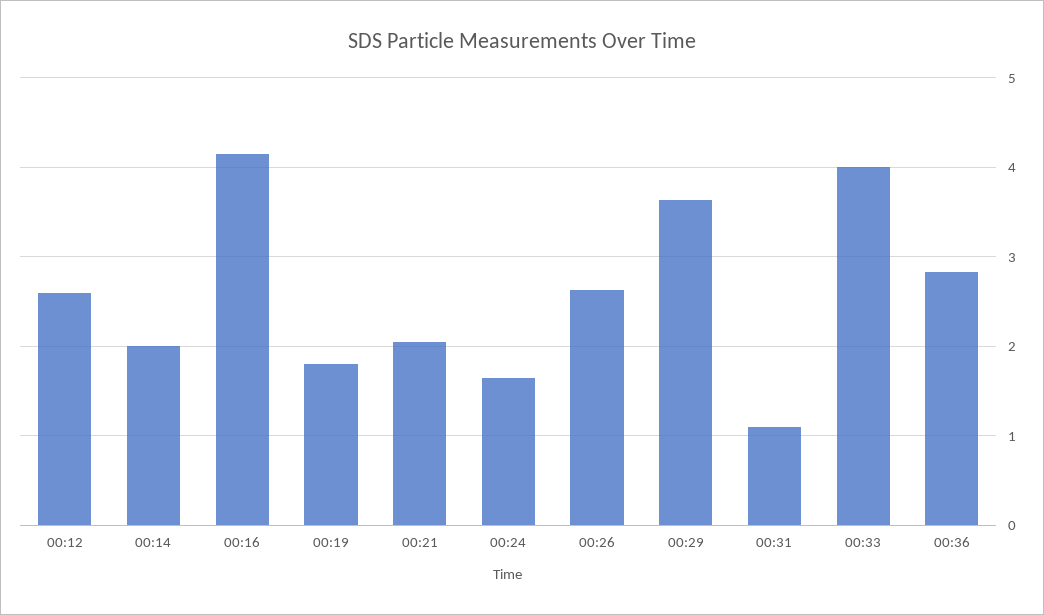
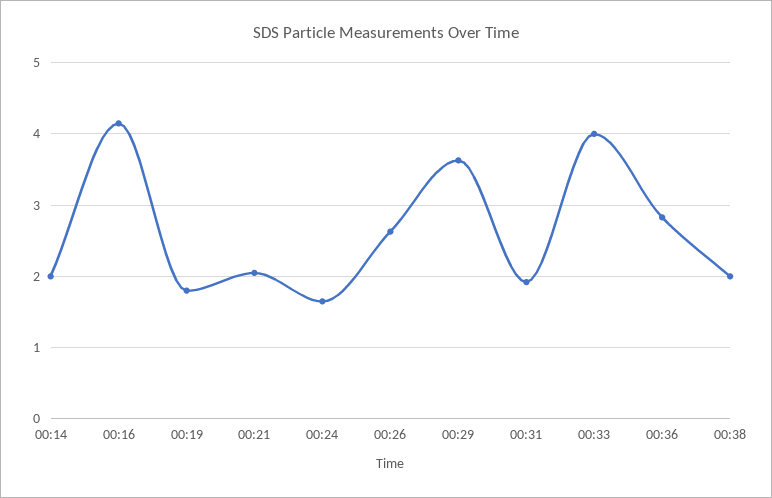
00:12: 2.6 -> none
00:31: 1.1 -> 1.9
00:38: none -> 2

